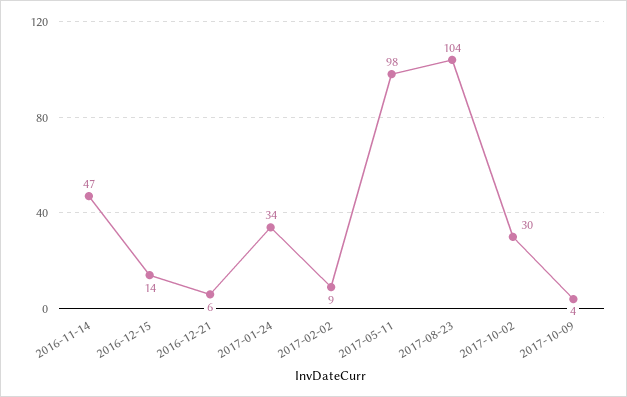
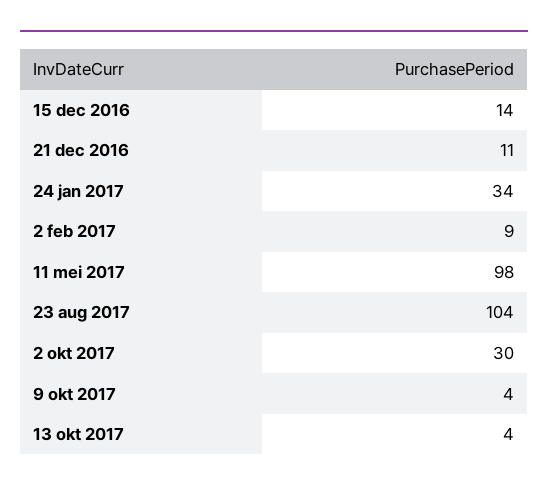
2016-11-14: 47 -> none
2016-12-21: 6 -> 11
13 okt 2017: none -> 4

